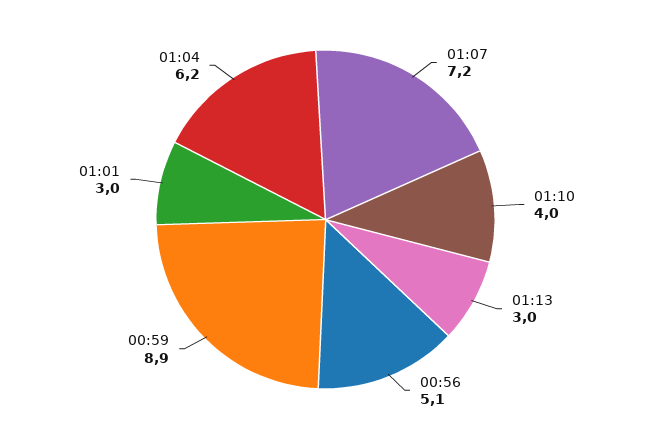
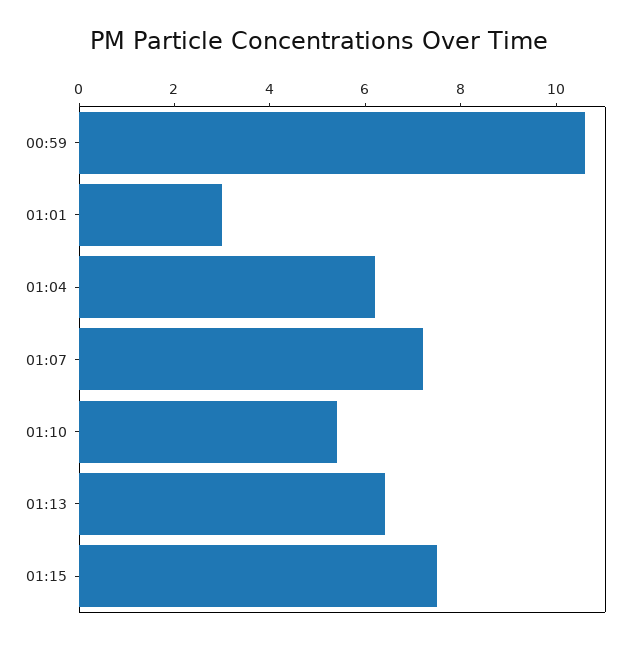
01:10: 4 -> 5.5
01:13: 3 -> 6.5
00:56: 5.1 -> none
00:59: 8.9 -> 10.5
01:15: none -> 7.5

